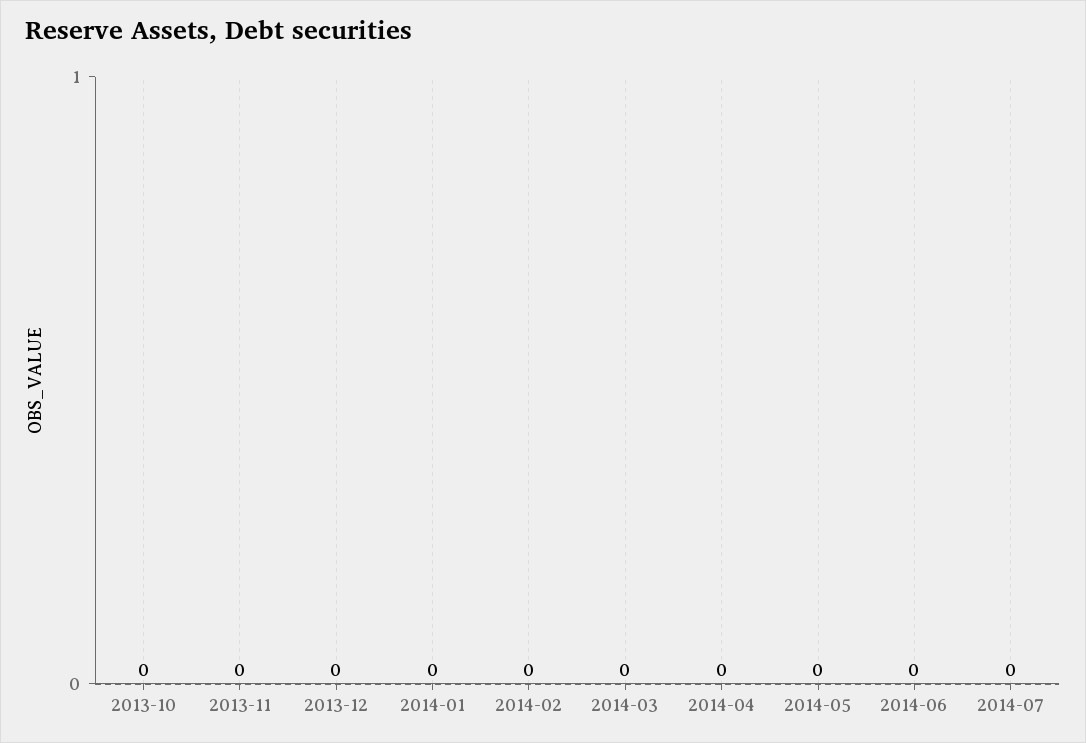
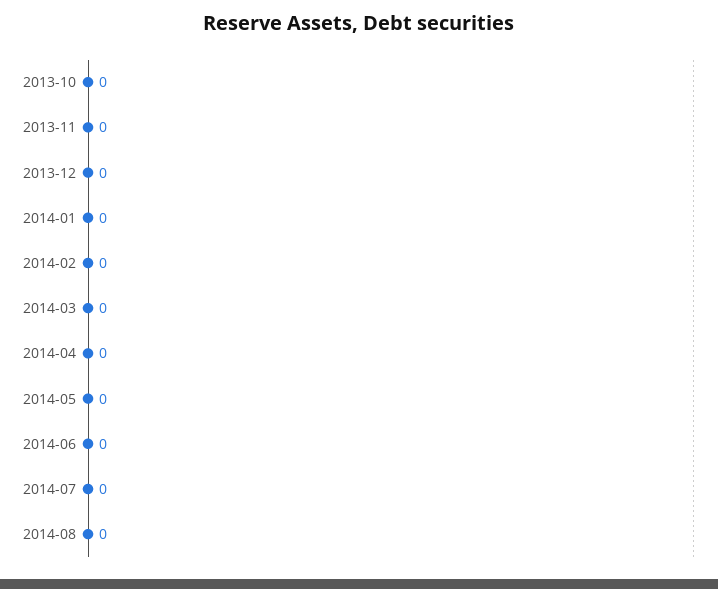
2014-08: none -> 0

